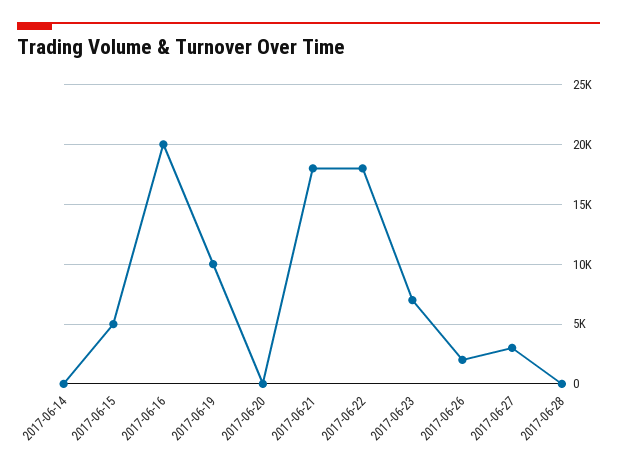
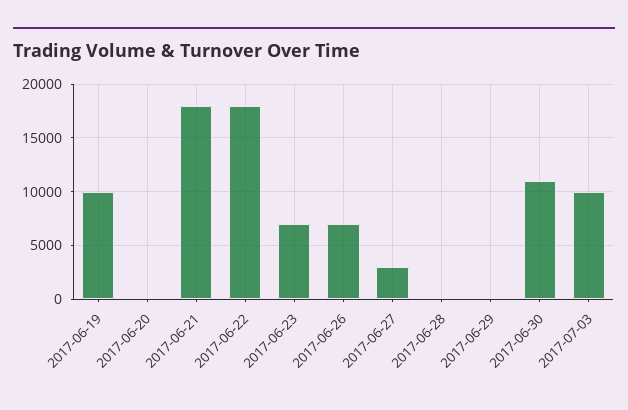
2017-06-14: 0 -> none
2017-06-15: 5000 -> none
2017-06-16: 20000 -> none
2017-06-26: 2000 -> 7000
2017-06-29: none -> 0
2017-06-30: none -> 11000
2017-07-03: none -> 10000

